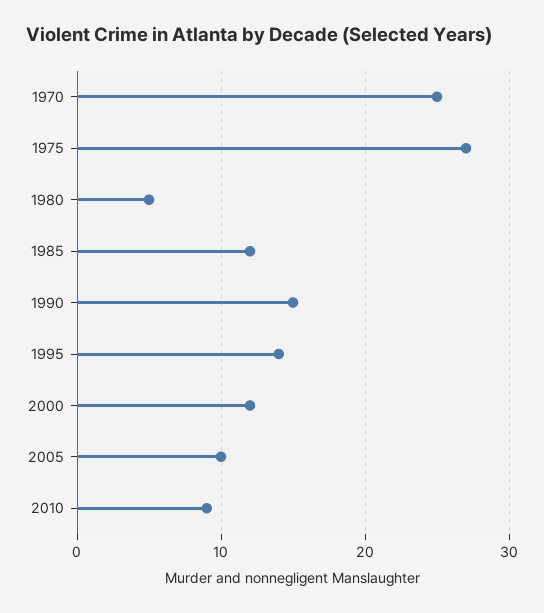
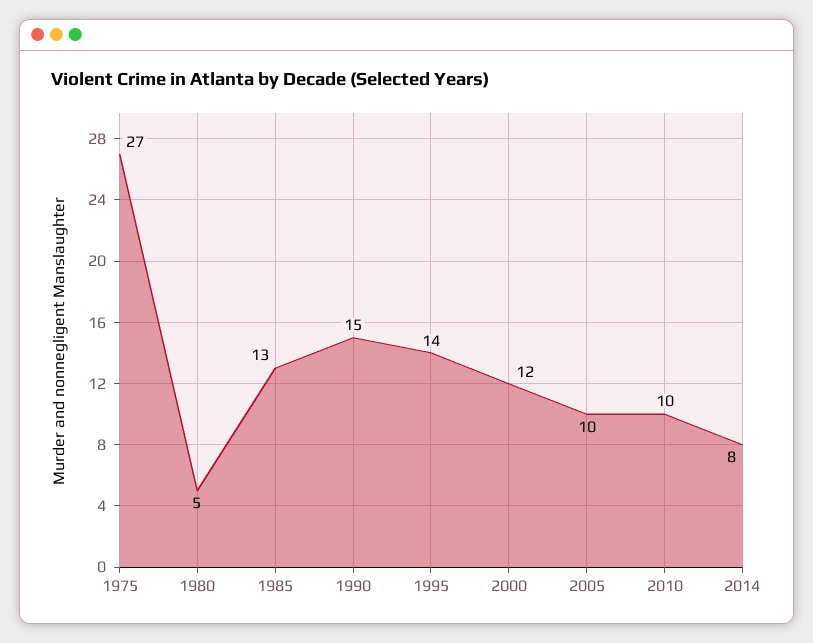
1970: 25 -> none
1985: 12 -> 13
2010: 9 -> 10
2014: none -> 8

